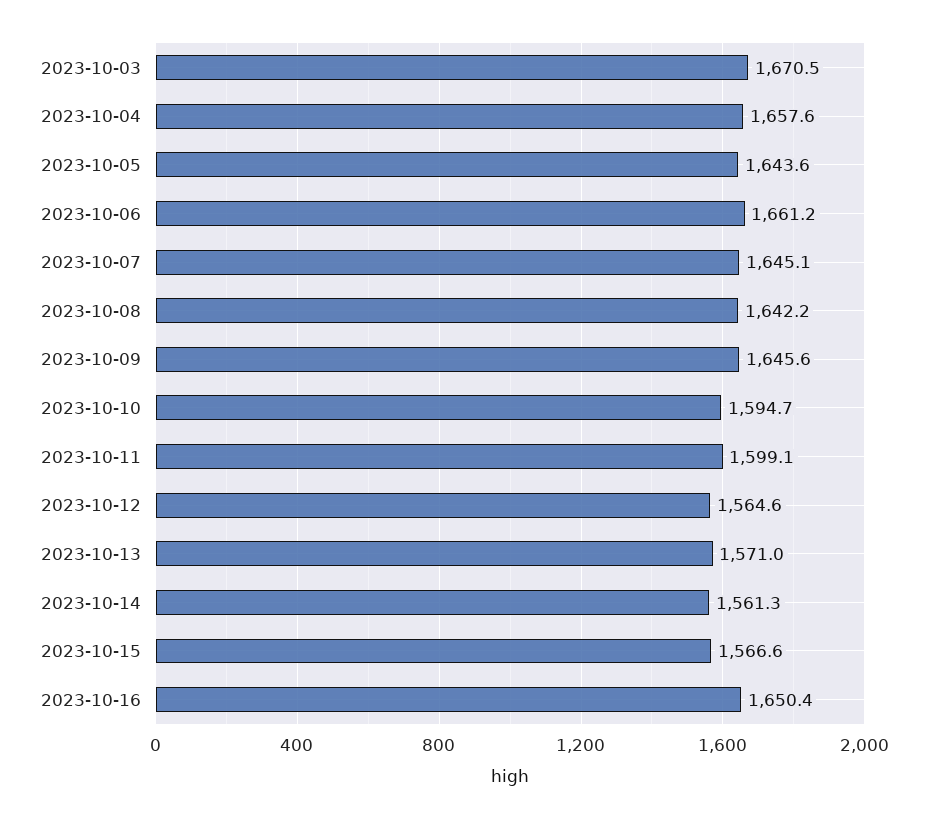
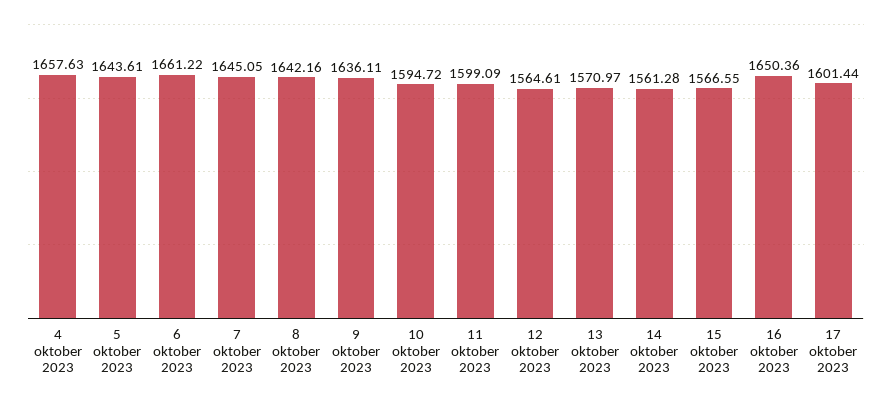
2023-10-03: 1670.5 -> none
2023-10-09: 1645.6 -> 1636.11
17 oktober 2023: none -> 1601.44

